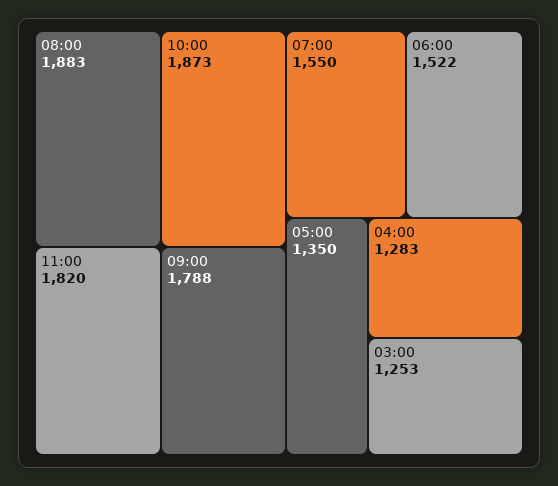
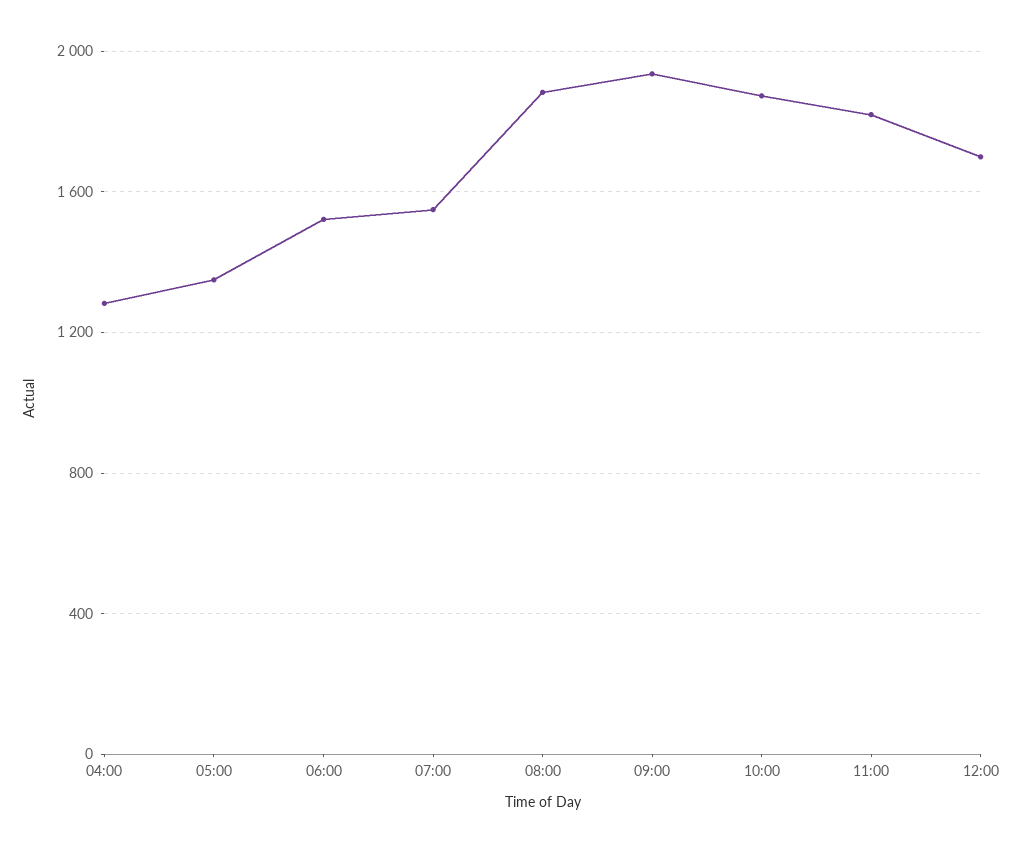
09:00: 1788 -> 1950
03:00: 1253 -> none
12:00: none -> 1700

